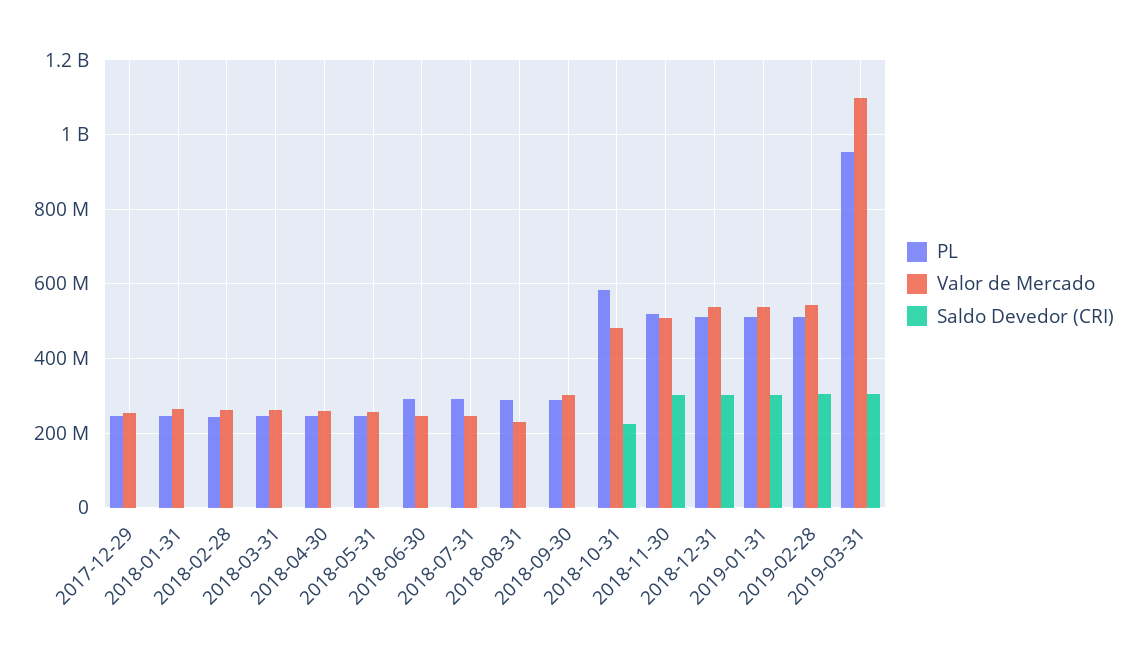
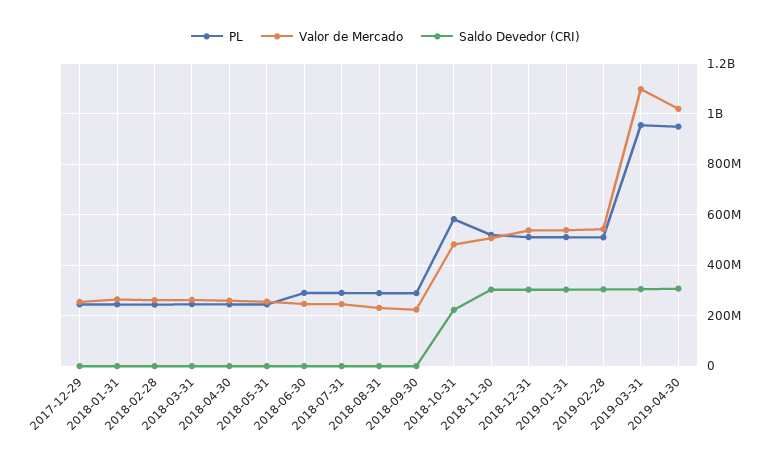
Valor de Mercado, 2018-09-30: 300000000 -> 225000000
PL, 2019-04-30: none -> 950000000
Valor de Mercado, 2019-04-30: none -> 1025000000
Saldo Devedor (CRI), 2019-04-30: none -> 300000000

